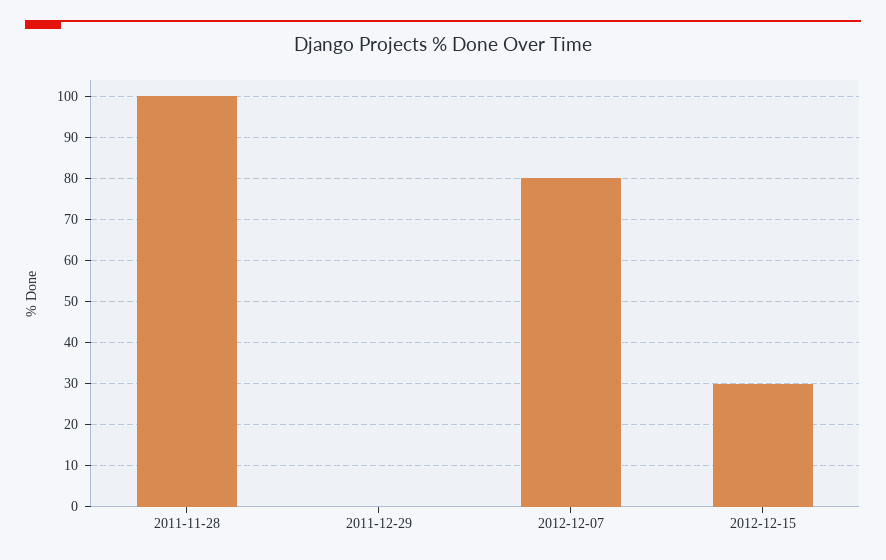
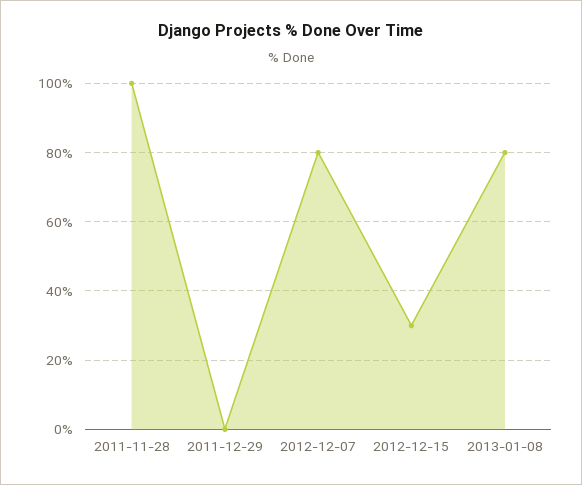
2013-01-08: none -> 80

